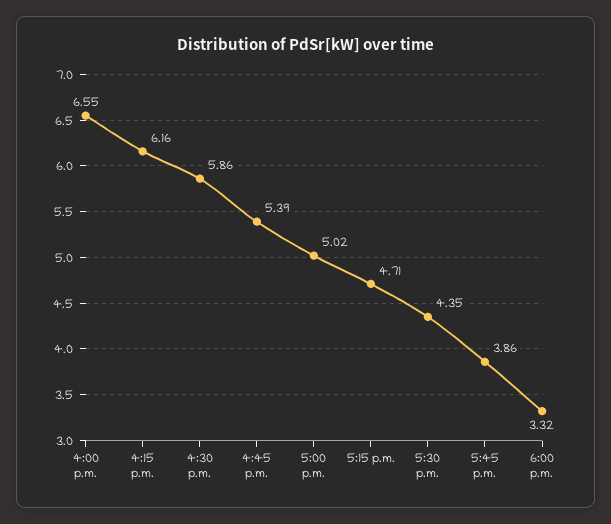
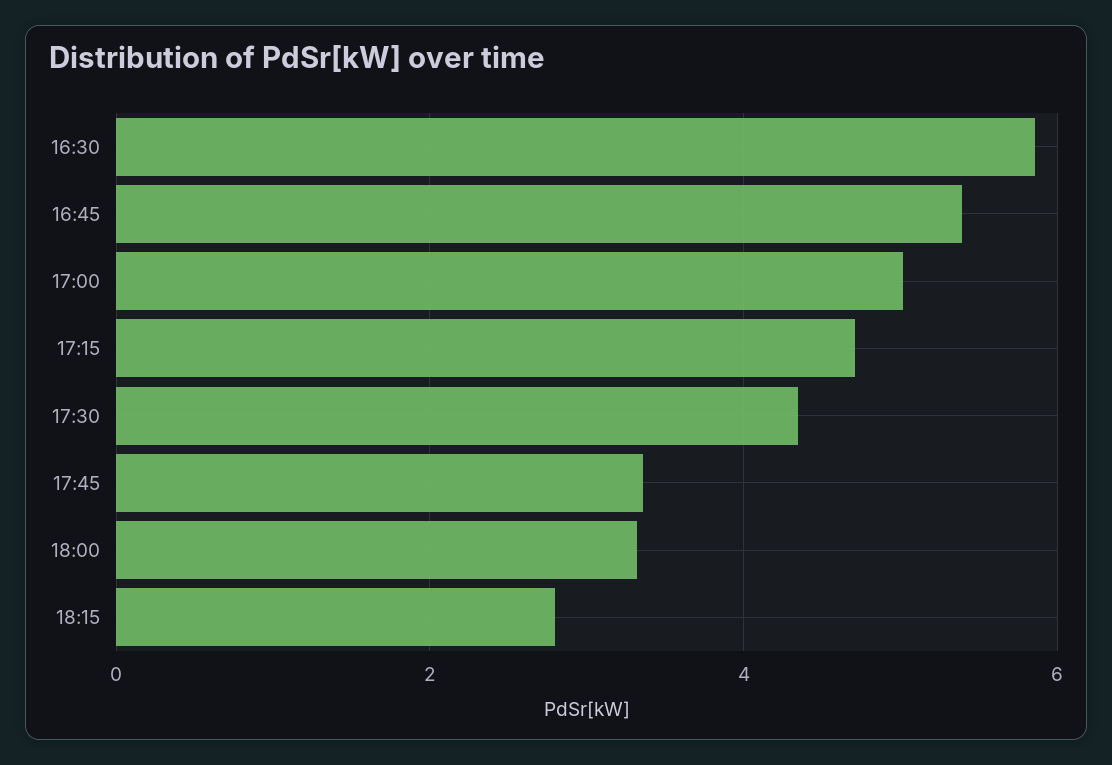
4:00 p.m.: 6.55 -> none
4:15 p.m.: 6.16 -> none
5:45 p.m.: 3.86 -> 3.4
18:15: none -> 2.8

